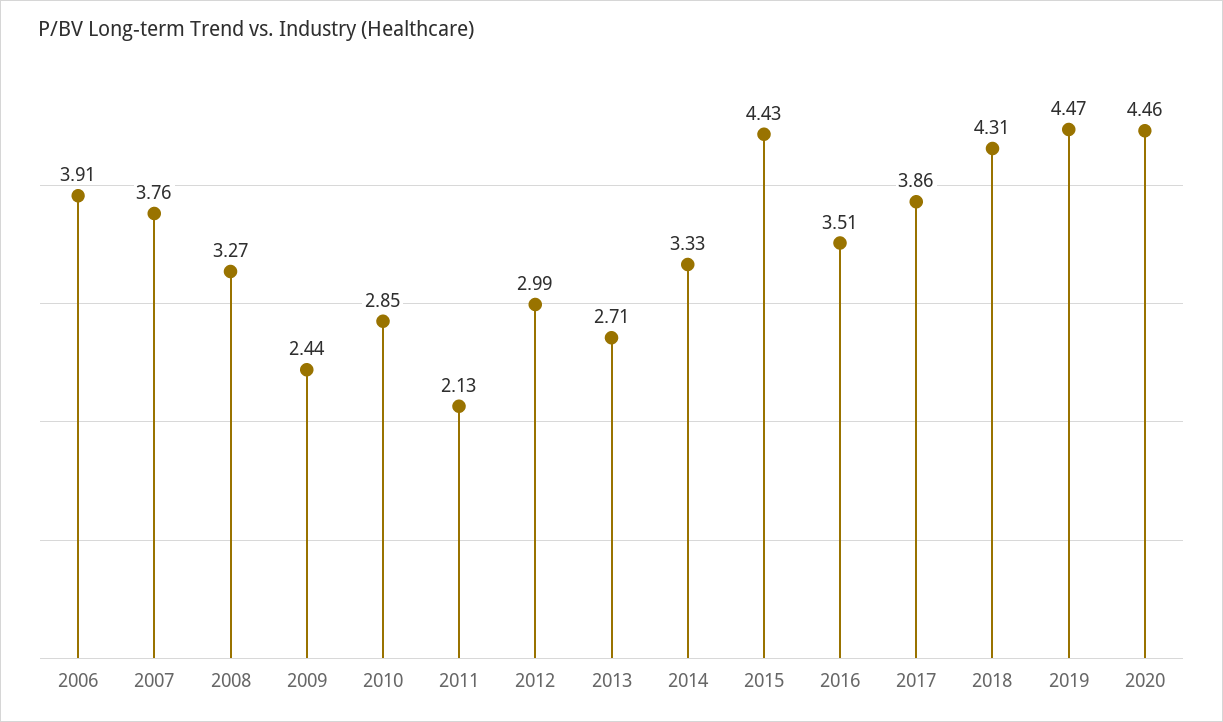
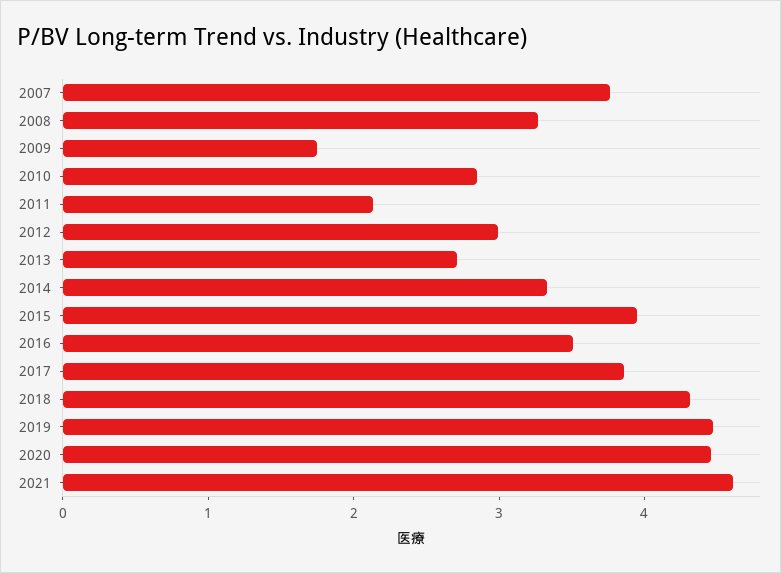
2006: 3.91 -> none
2009: 2.44 -> 1.8
2015: 4.43 -> 4
2021: none -> 4.6

